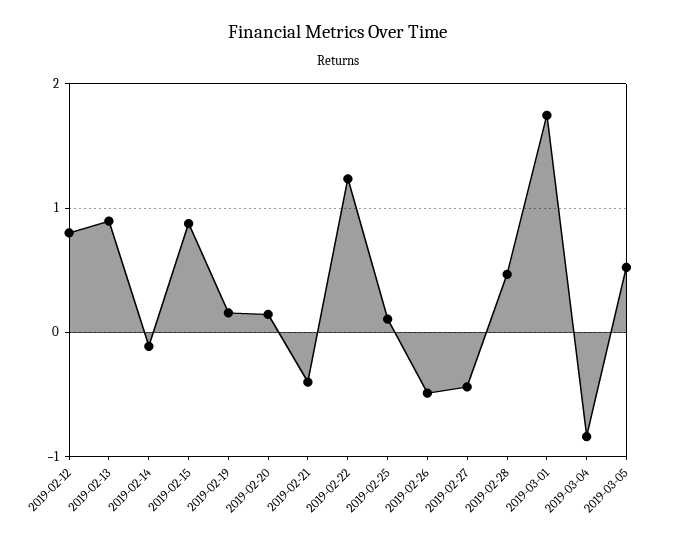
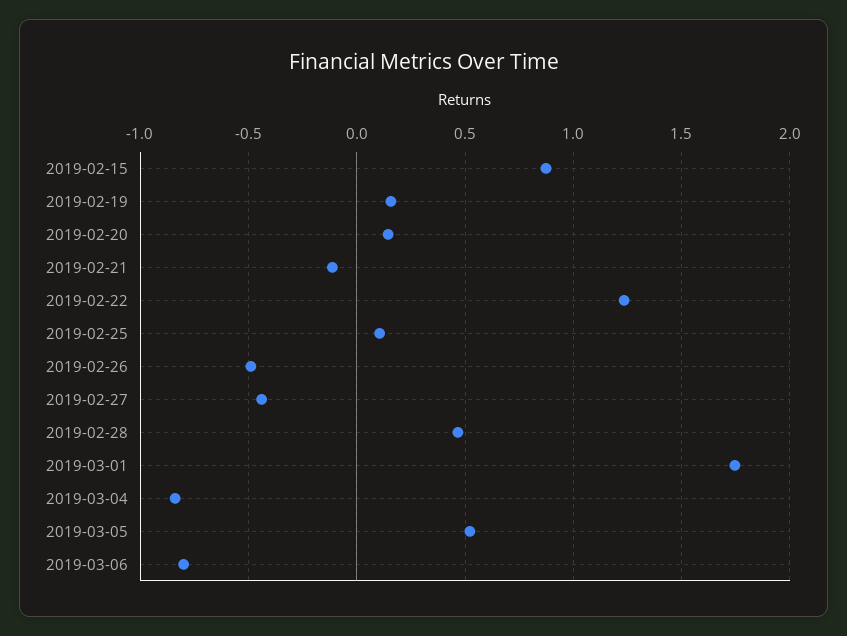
2019-02-12: 0.8 -> none
2019-02-13: 0.9 -> none
2019-02-14: -0.1 -> none
2019-02-21: -0.4 -> -0.1
2019-03-06: none -> -0.8

